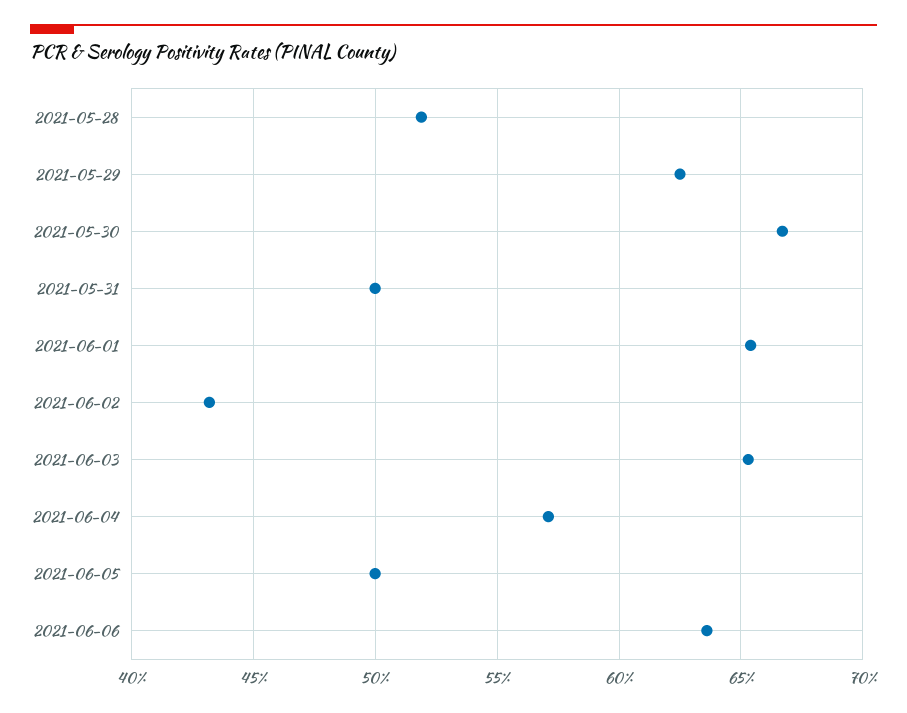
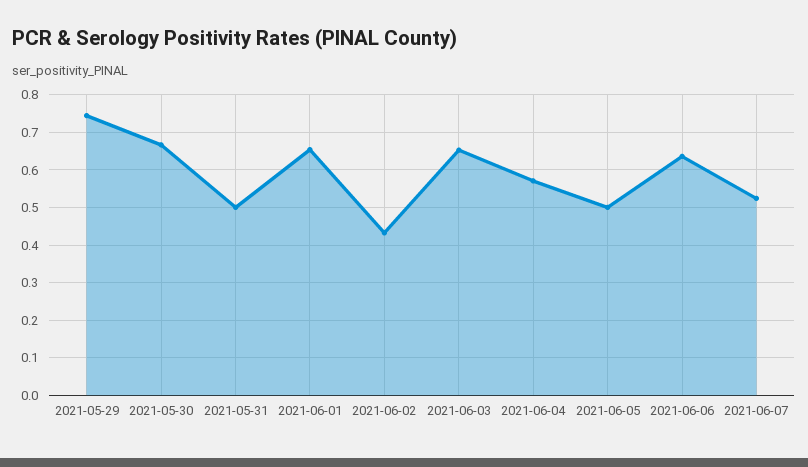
2021-05-28: 0.52 -> none
2021-05-29: 0.625 -> 0.74
2021-06-07: none -> 0.52

